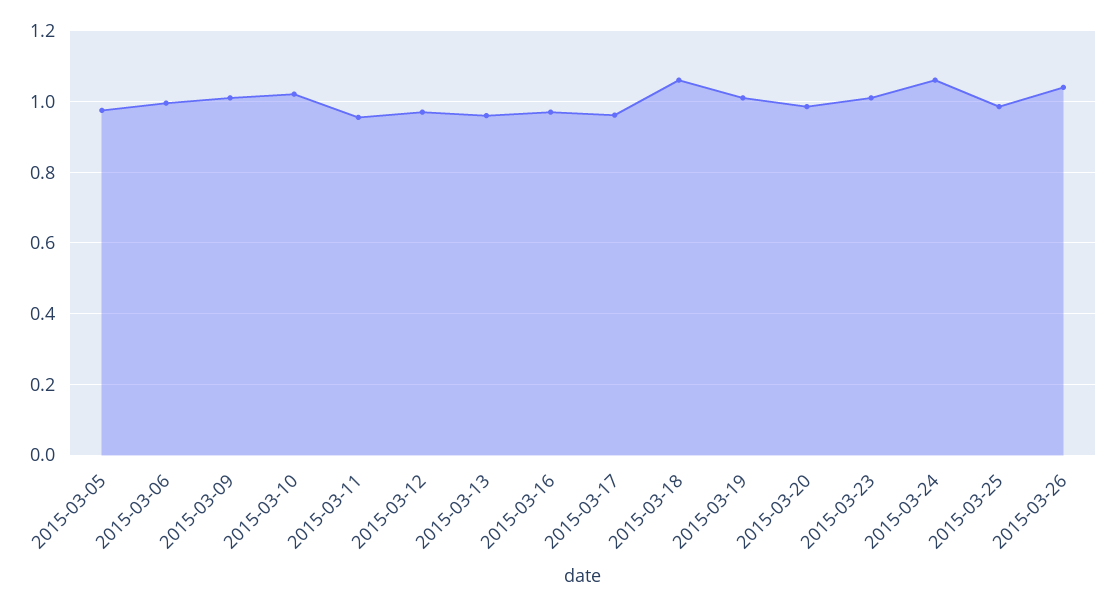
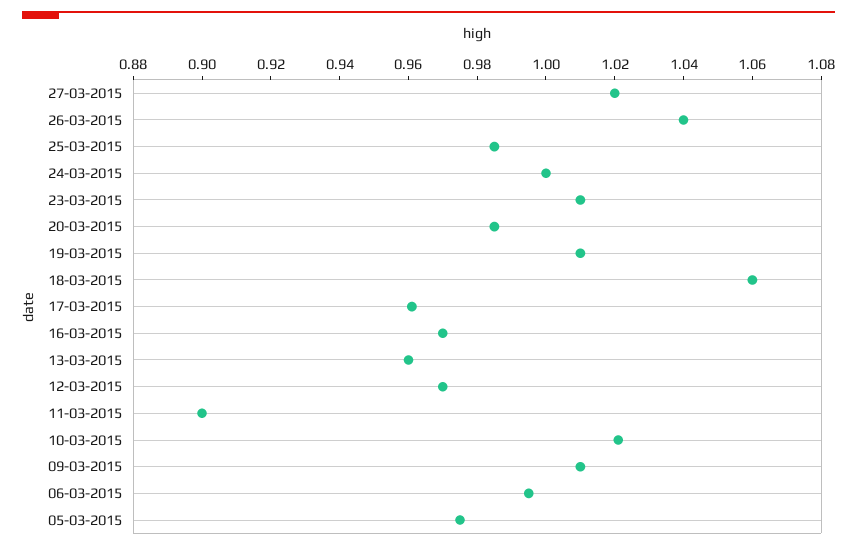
2015-03-11: 0.96 -> 0.9
2015-03-24: 1.06 -> 1
27-03-2015: none -> 1.02

